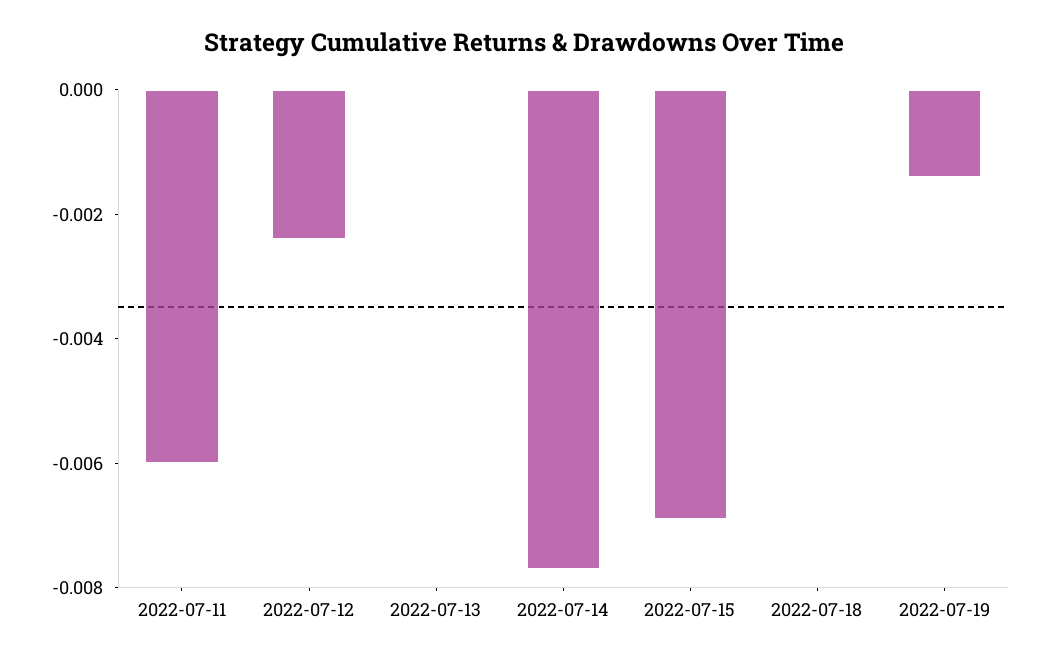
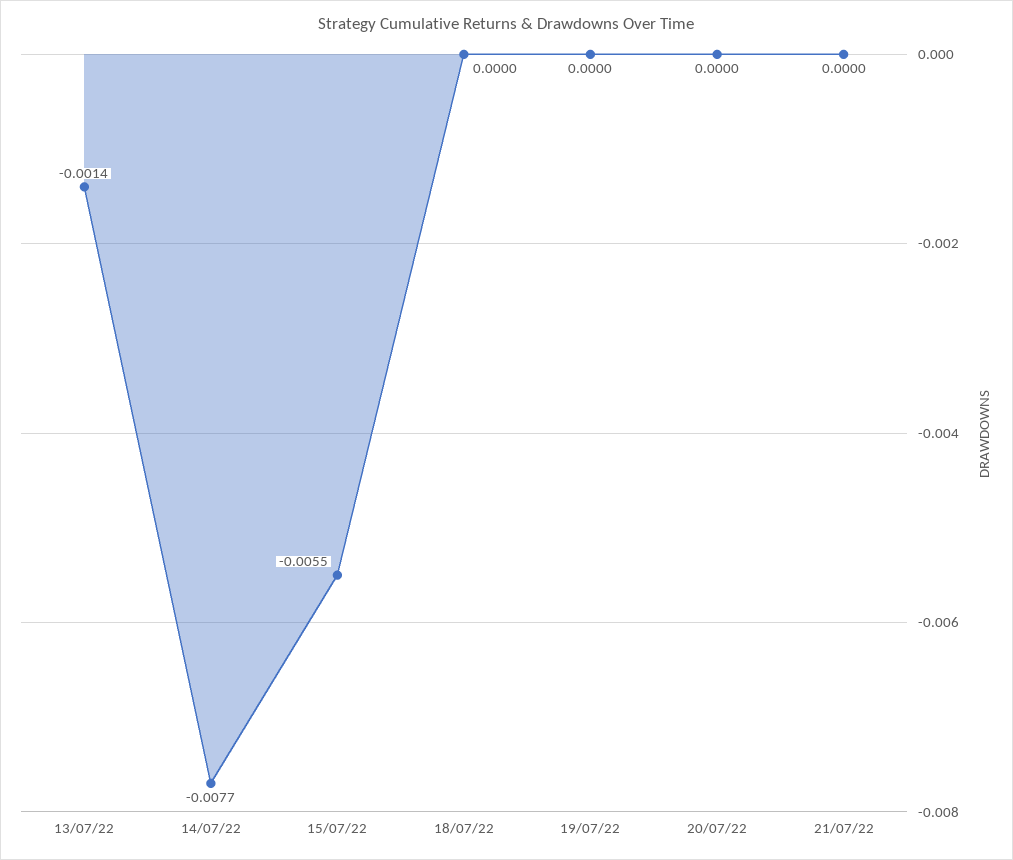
2022-07-11: -0.006 -> none
2022-07-12: -0.0025 -> none
2022-07-13: 0 -> -0.0014
2022-07-15: -0.007 -> -0.0055
2022-07-19: -0.0015 -> 0
20/07/22: none -> 0
21/07/22: none -> 0

